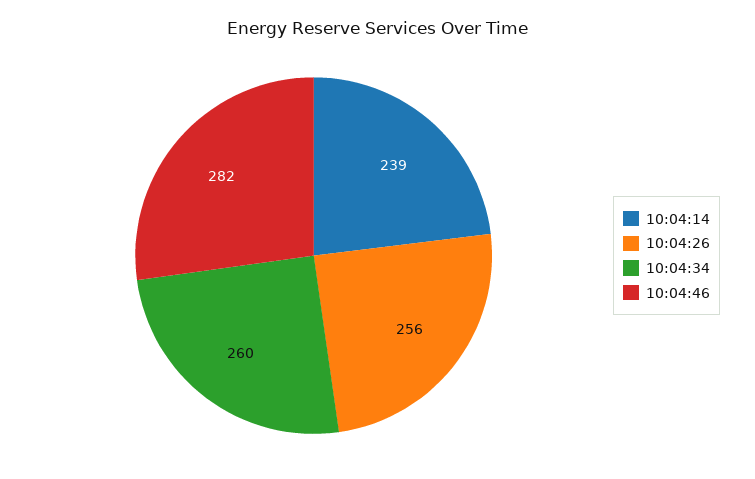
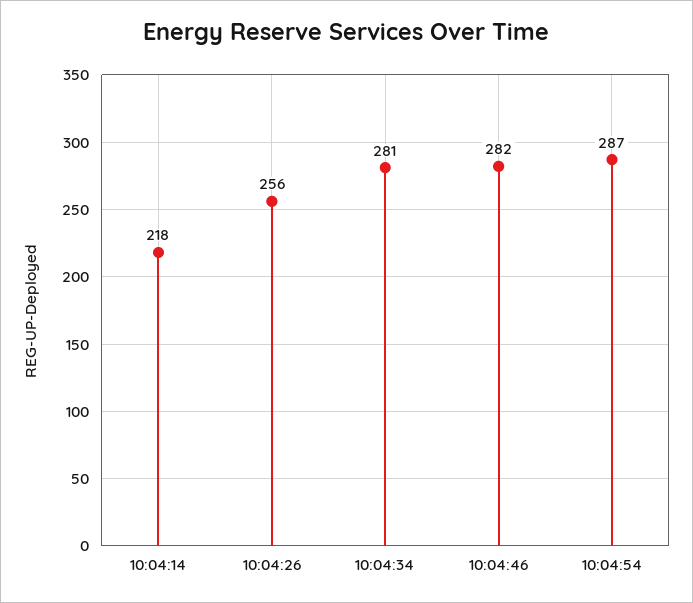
10:04:14: 239 -> 218
10:04:34: 260 -> 281
10:04:54: none -> 287

